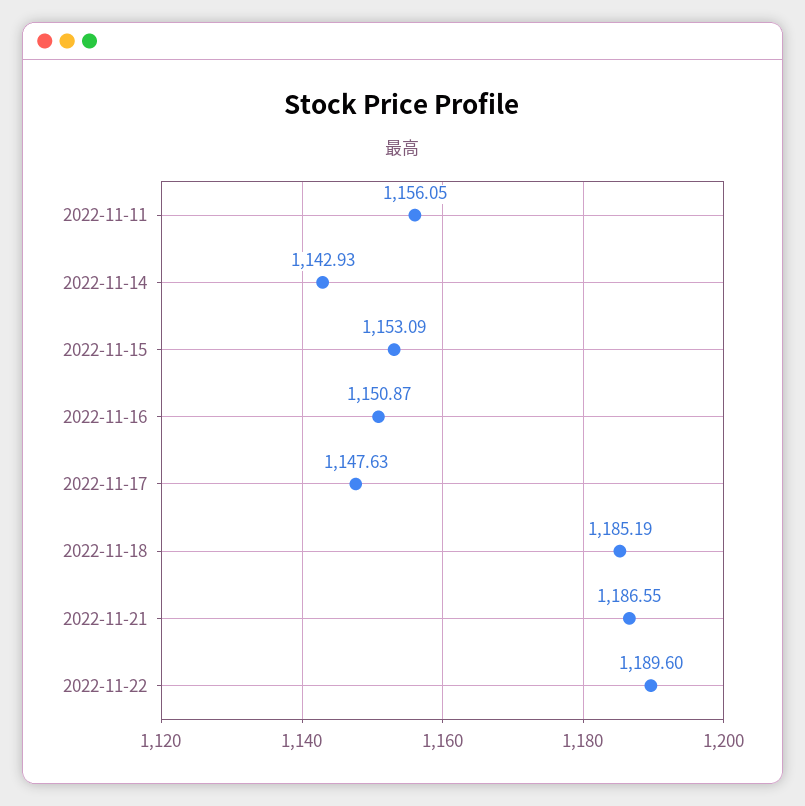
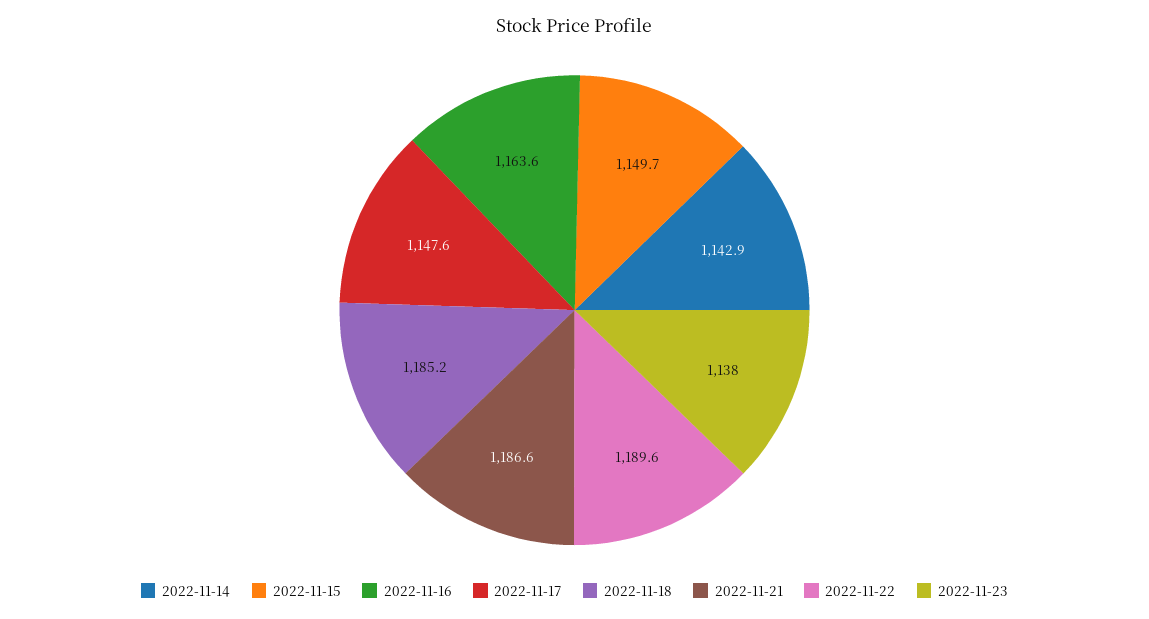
2022-11-11: 1156.05 -> none
2022-11-15: 1153.09 -> 1149.7
2022-11-16: 1150.87 -> 1163.6
2022-11-23: none -> 1138

